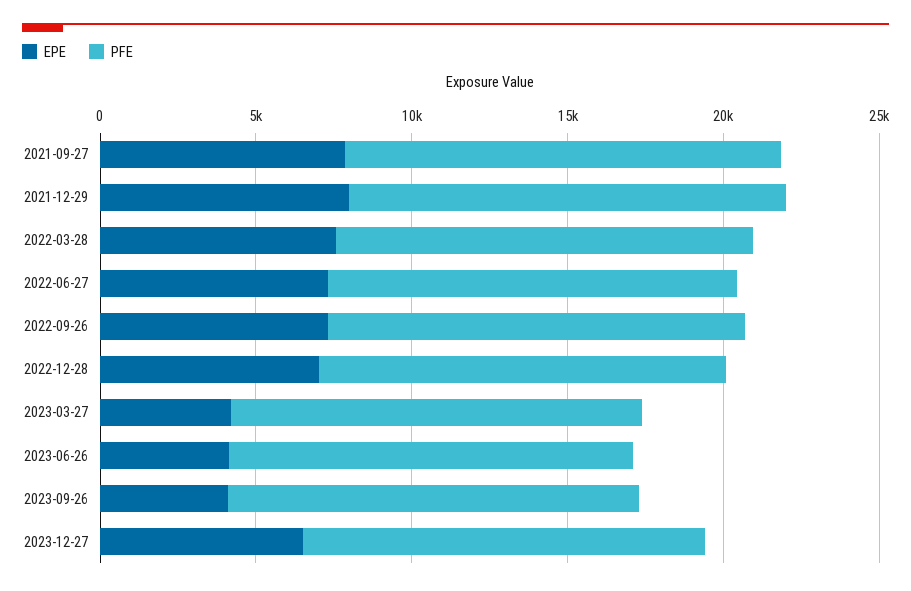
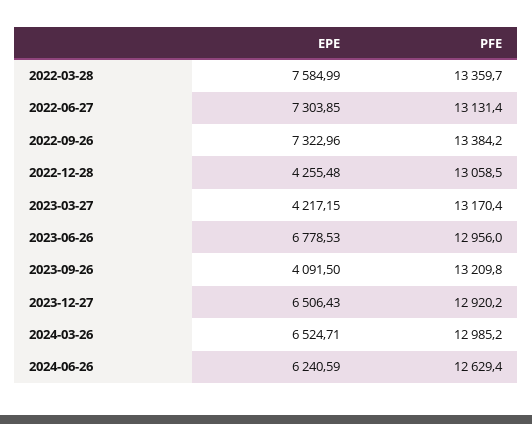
EPE, 2021-09-27: 8000 -> none
PFE, 2021-09-27: 14000 -> none
EPE, 2021-12-29: 8000 -> none
PFE, 2021-12-29: 14000 -> none
EPE, 2022-12-28: 7000 -> 4255.48
EPE, 2023-06-26: 4000 -> 6778.53
EPE, 2024-03-26: none -> 6524.71
PFE, 2024-03-26: none -> 12985.2
EPE, 2024-06-26: none -> 6240.59
PFE, 2024-06-26: none -> 12629.4

